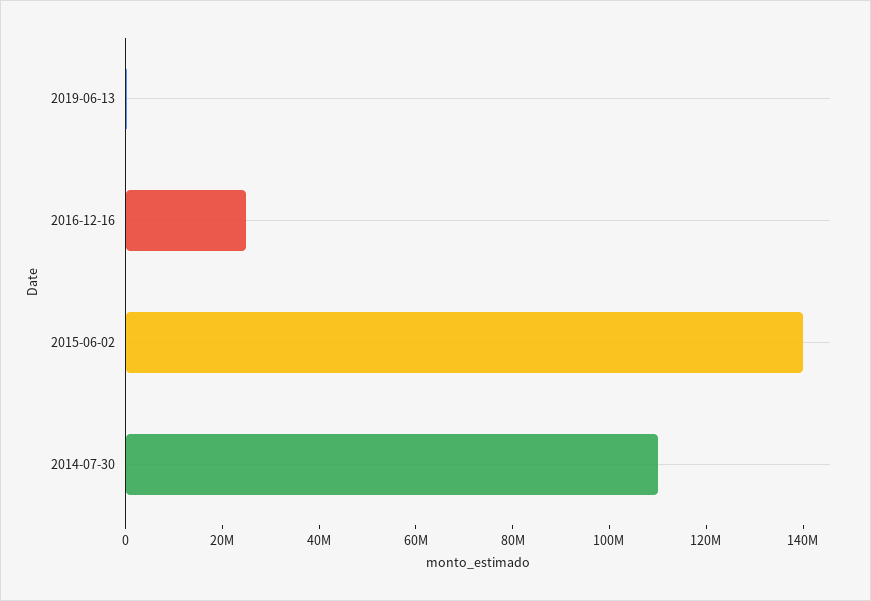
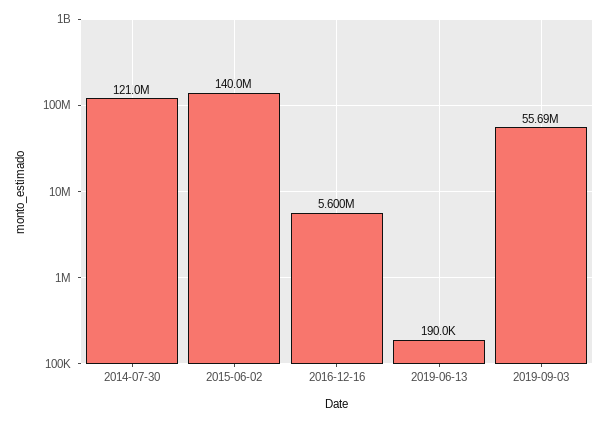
2016-12-16: 25000000 -> 5600000
2014-07-30: 110000000 -> 121000000
2019-09-03: none -> 55690000

